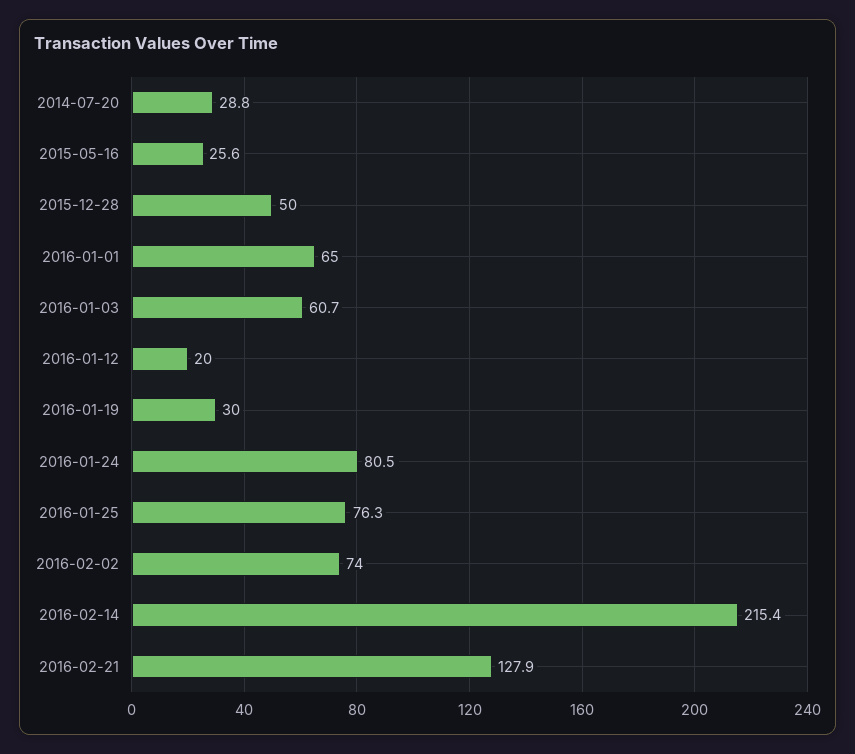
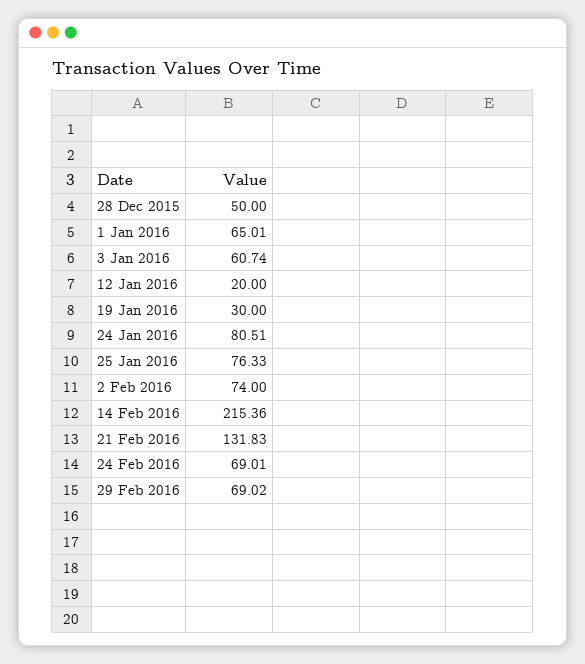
2014-07-20: 28.8 -> none
2015-05-16: 25.6 -> none
2016-02-21: 127.9 -> 131.83
24 Feb 2016: none -> 69.01
29 Feb 2016: none -> 69.02

